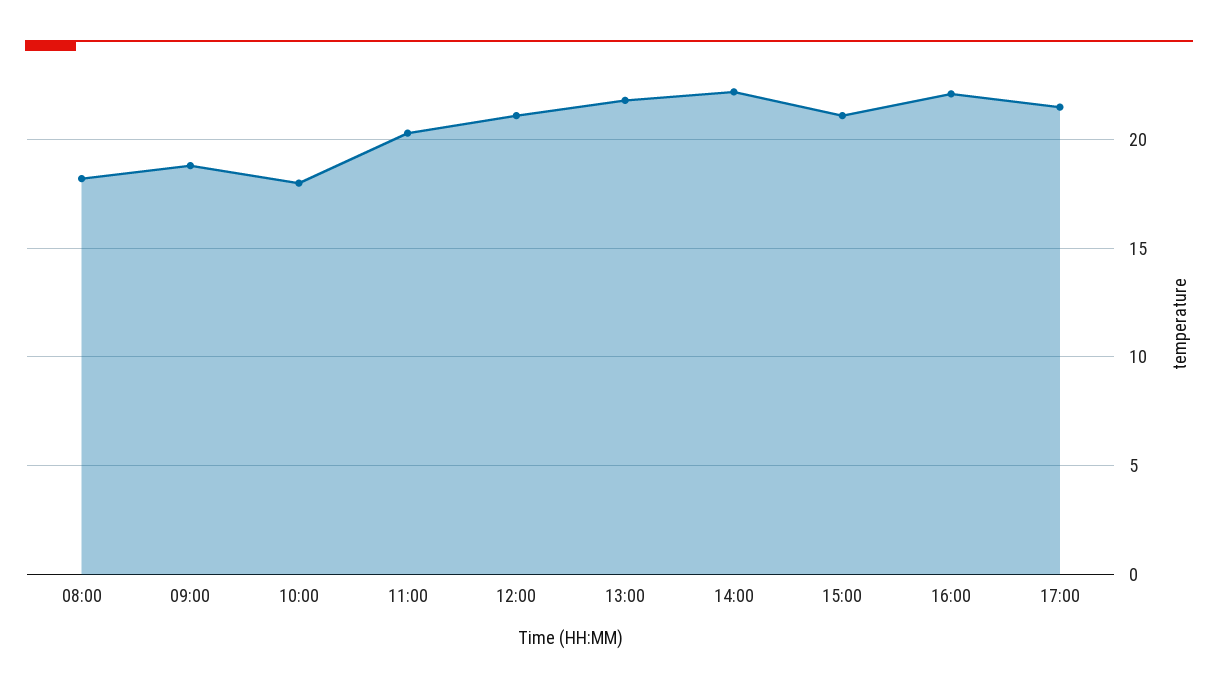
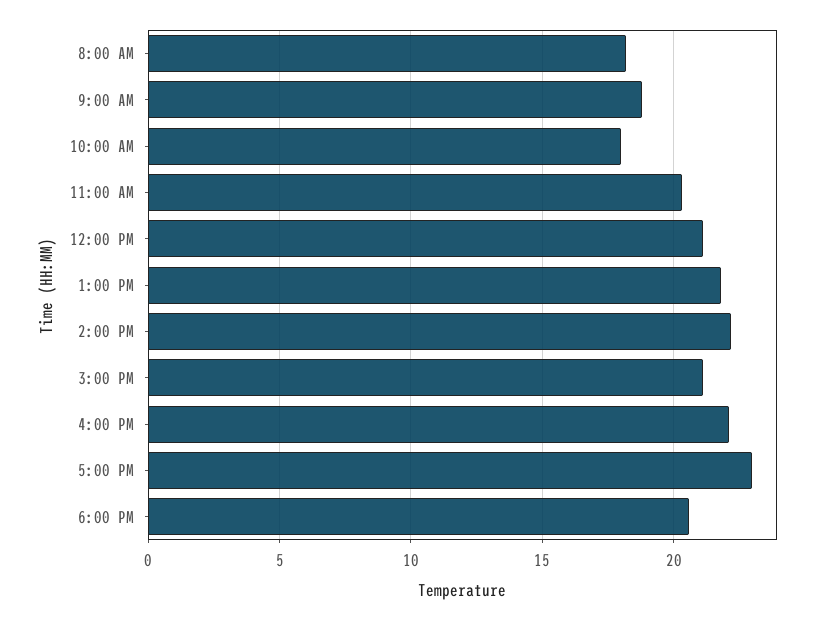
17:00: 21.5 -> 23
6:00 PM: none -> 20.5

